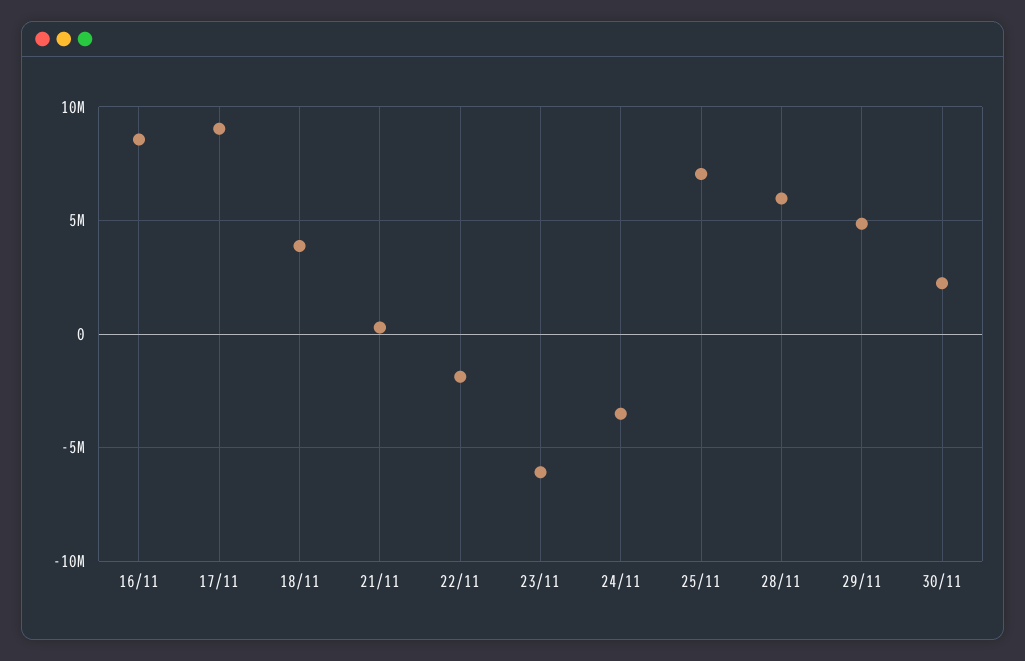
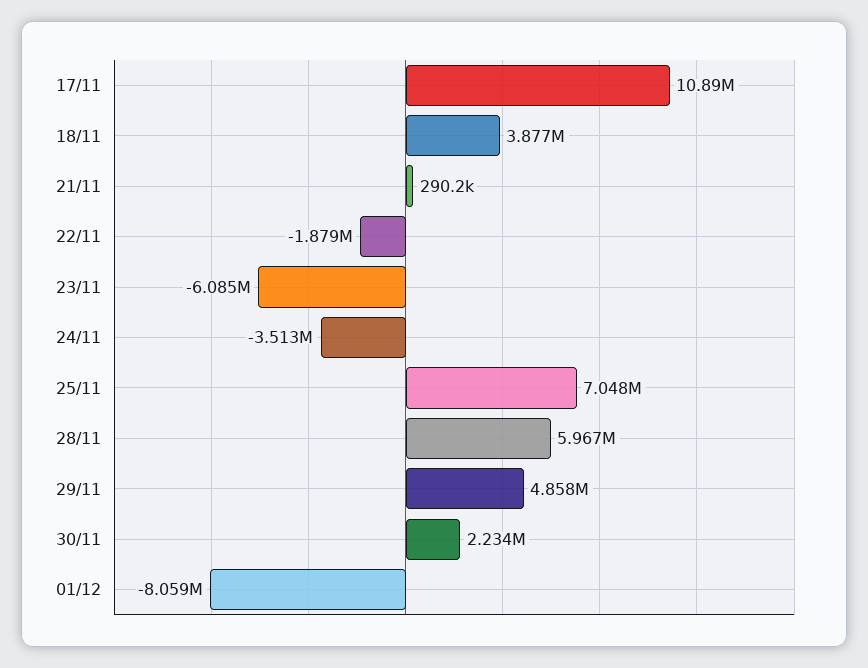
16/11: 8500000 -> none
17/11: 9000000 -> 10890000
01/12: none -> -8059000

